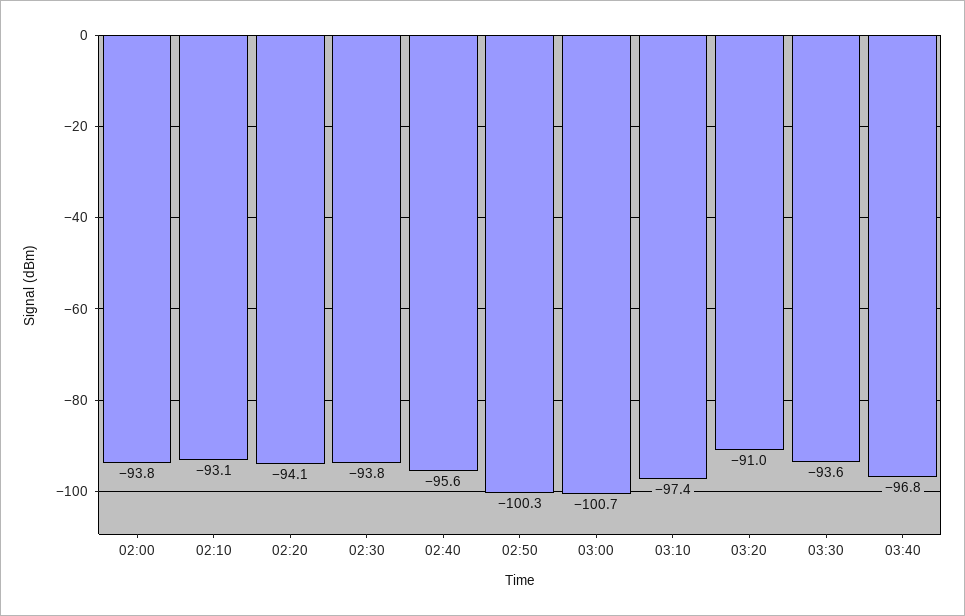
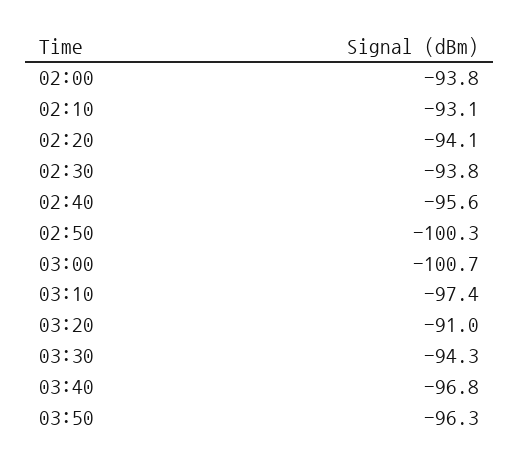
03:30: -93.6 -> -94.3
03:50: none -> -96.3

